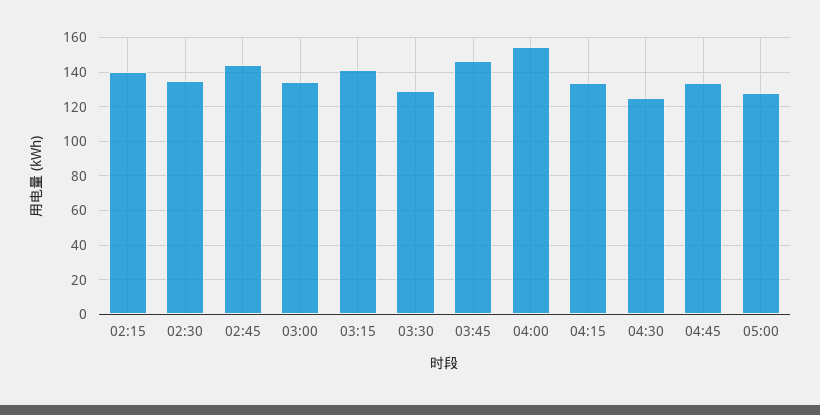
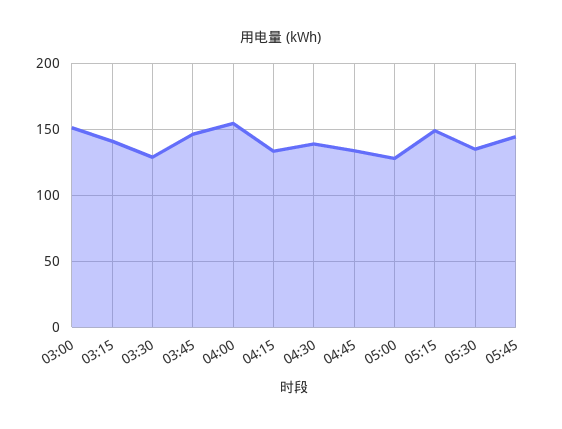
02:15: 140 -> none
02:30: 135 -> none
02:45: 145 -> none
03:00: 135 -> 150
04:30: 125 -> 140
05:15: none -> 150
05:30: none -> 135
05:45: none -> 145

